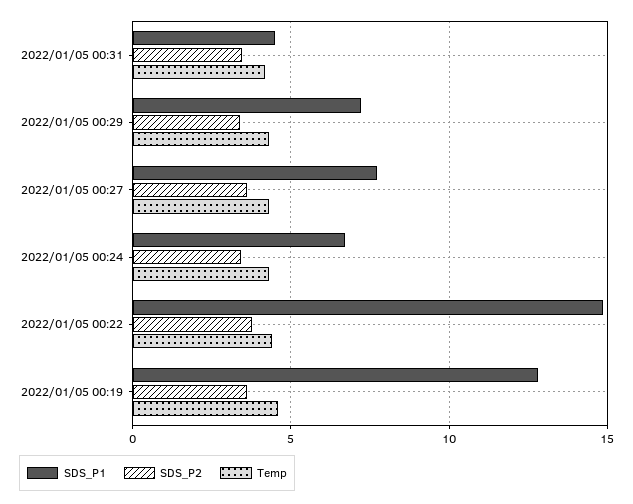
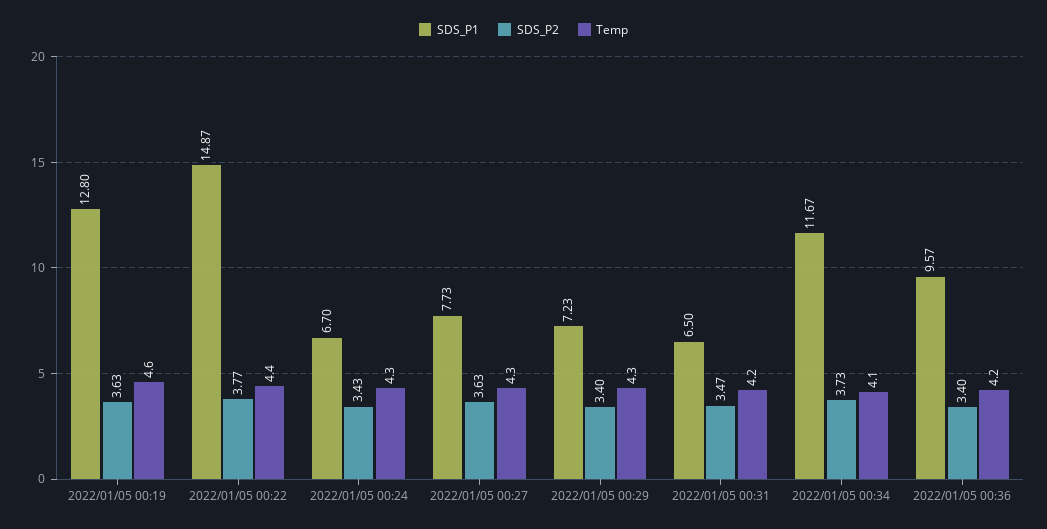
SDS_P1, 2022/01/05 00:31: 4.5 -> 6.5
SDS_P1, 2022/01/05 00:34: none -> 11.67
SDS_P2, 2022/01/05 00:34: none -> 3.73
Temp, 2022/01/05 00:34: none -> 4.1
SDS_P1, 2022/01/05 00:36: none -> 9.57
SDS_P2, 2022/01/05 00:36: none -> 3.4
Temp, 2022/01/05 00:36: none -> 4.2

